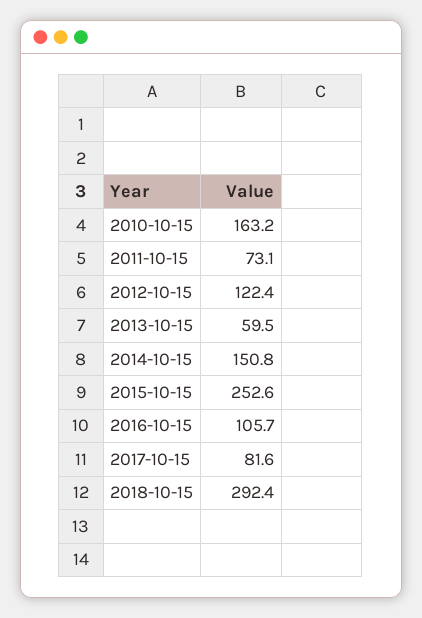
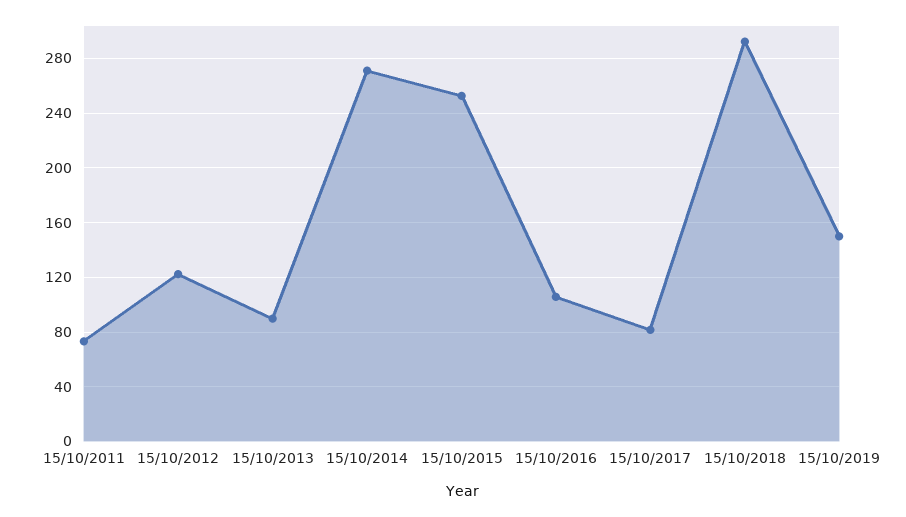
2010-10-15: 163.2 -> none
2013-10-15: 59.5 -> 90
2014-10-15: 150.8 -> 270
15/10/2019: none -> 150

